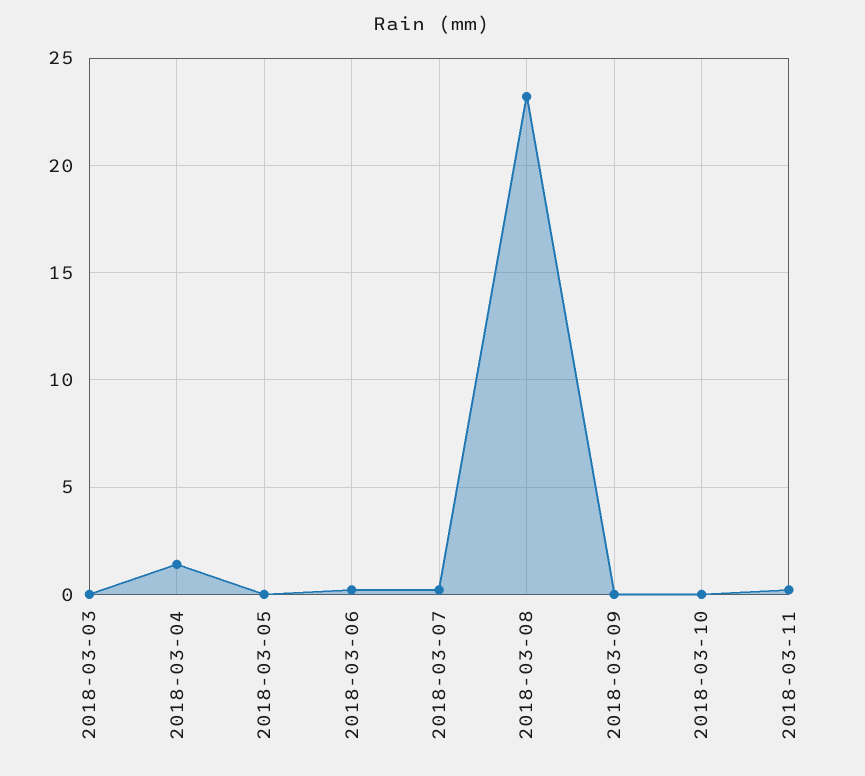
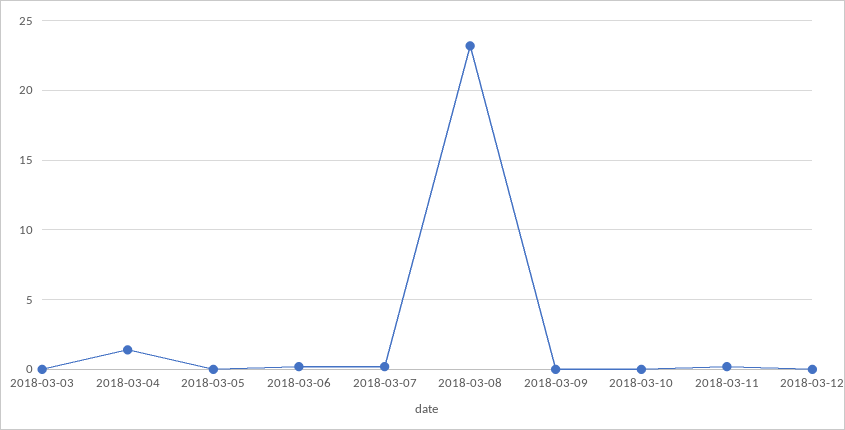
2018-03-12: none -> 0

